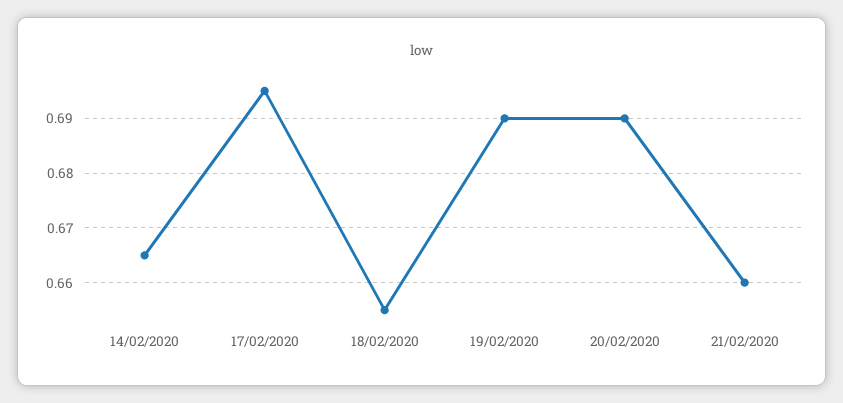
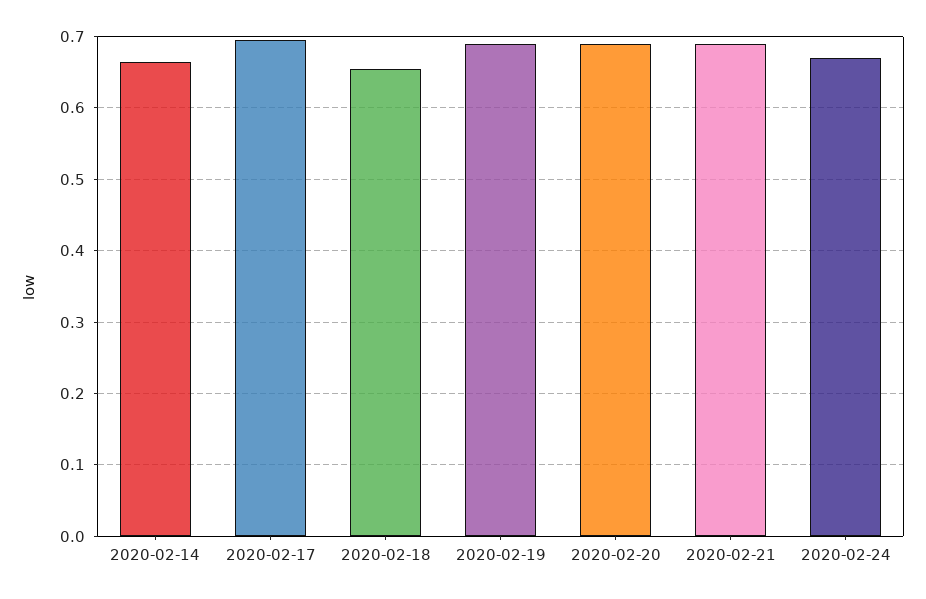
21/02/2020: 0.66 -> 0.69
2020-02-24: none -> 0.67

